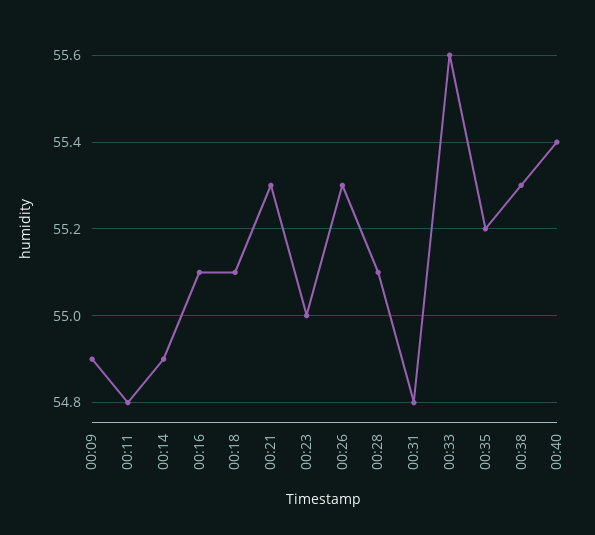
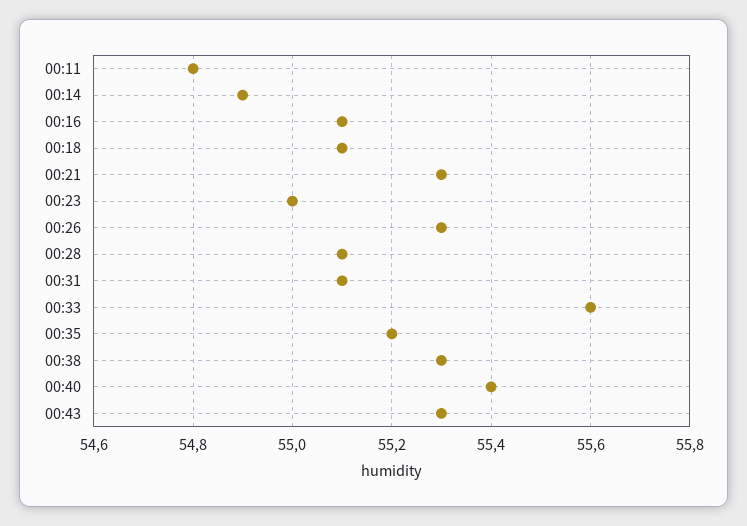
00:09: 54.9 -> none
00:31: 54.8 -> 55.1
00:43: none -> 55.3

